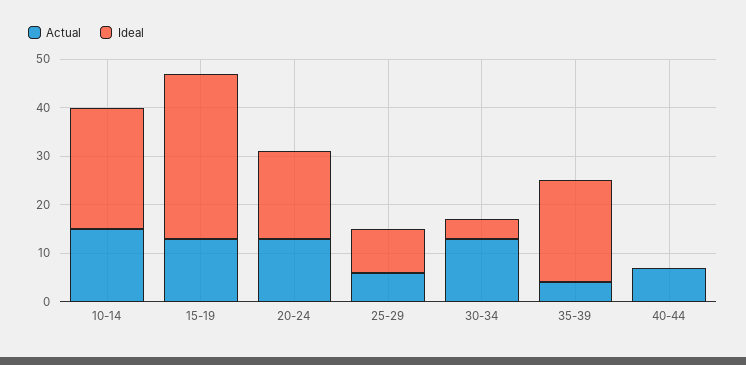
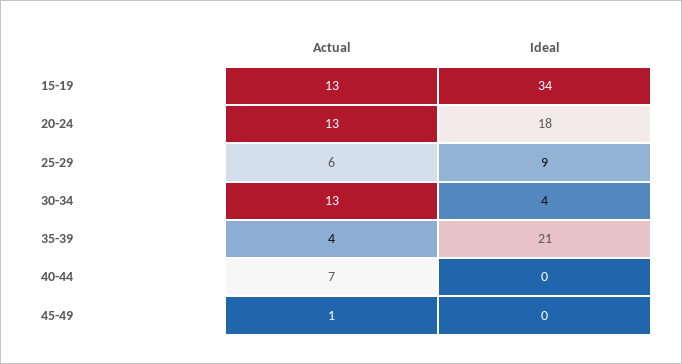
Actual, 10-14: 15 -> none
Ideal, 10-14: 25 -> none
Actual, 45-49: none -> 1
Ideal, 45-49: none -> 0

